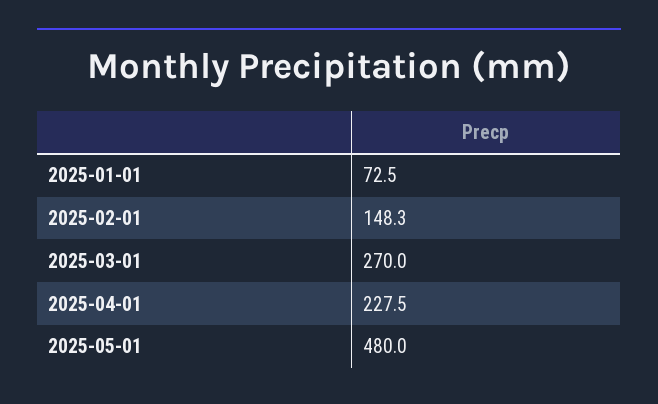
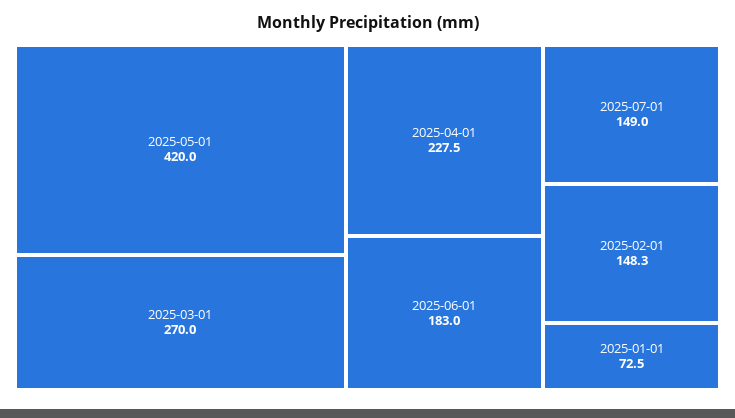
2025-05-01: 480 -> 420
2025-06-01: none -> 183
2025-07-01: none -> 149

